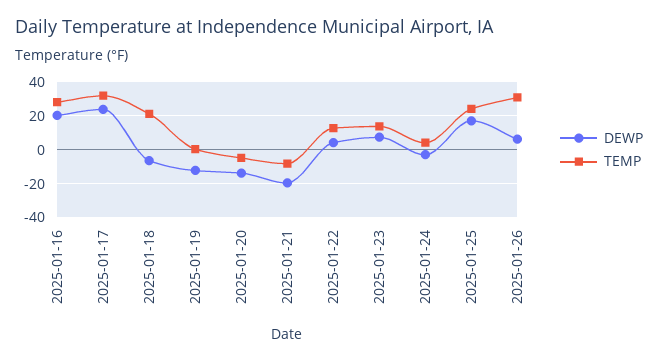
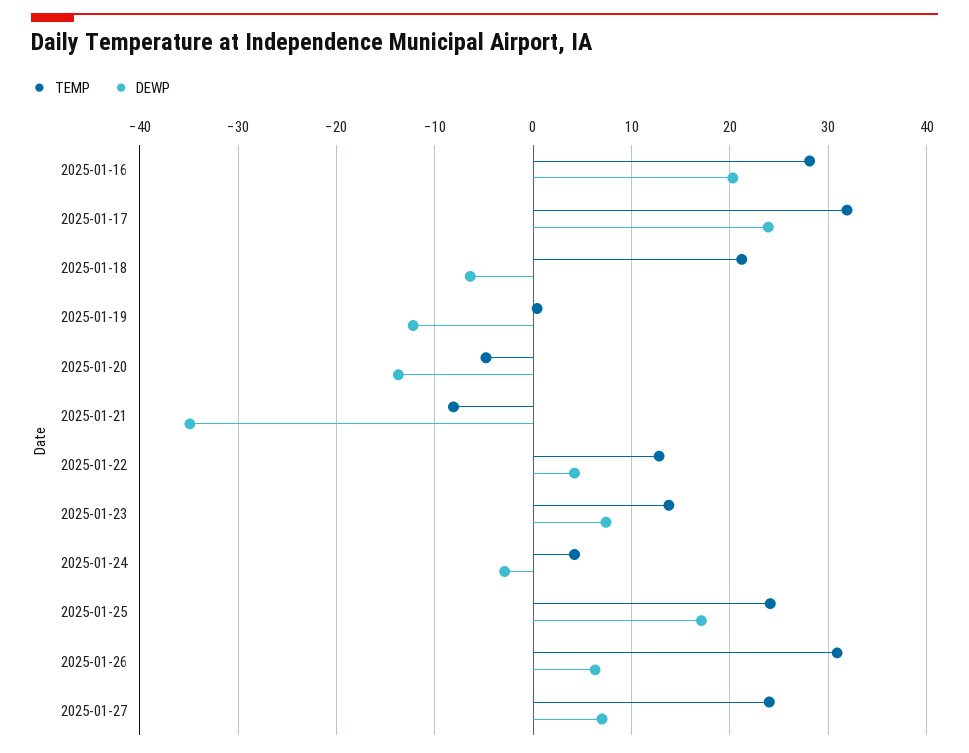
DEWP, 2025-01-21: -20 -> -35
TEMP, 2025-01-27: none -> 24
DEWP, 2025-01-27: none -> 7

